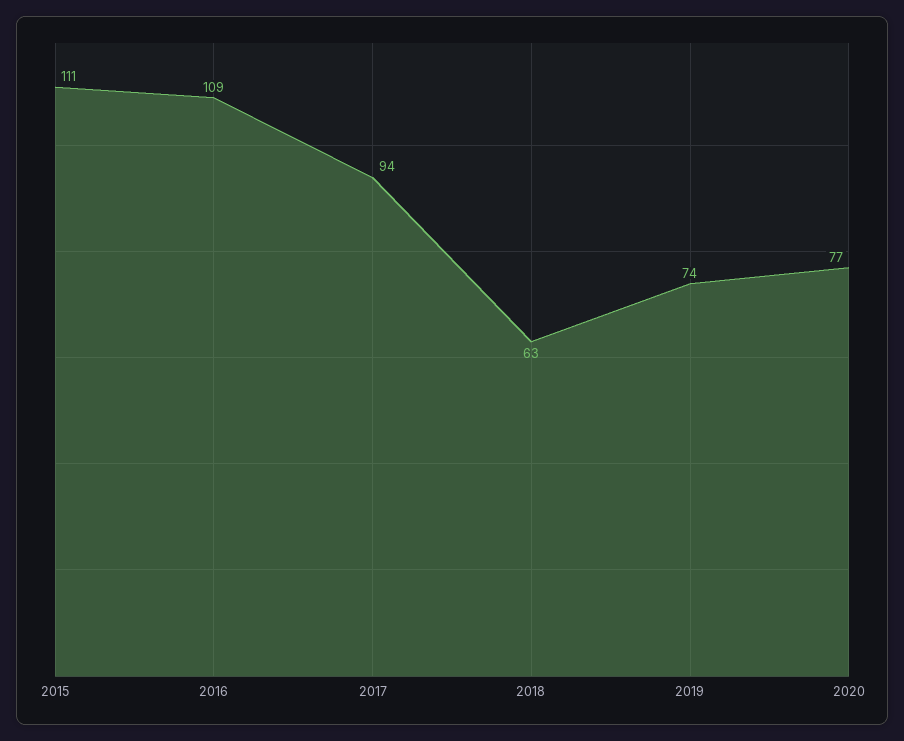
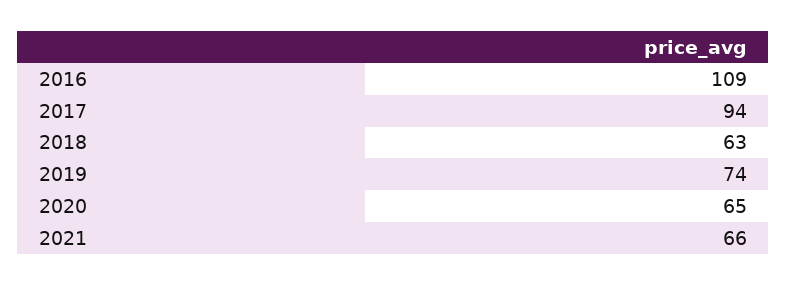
2015: 111 -> none
2020: 77 -> 65
2021: none -> 66

